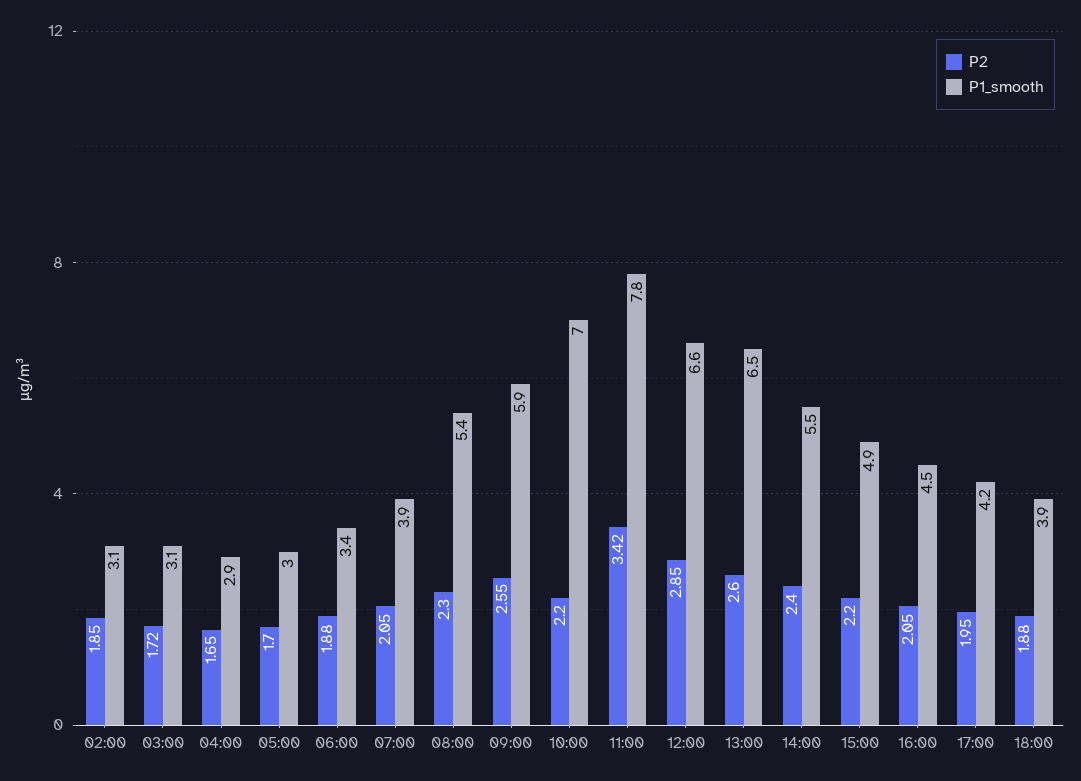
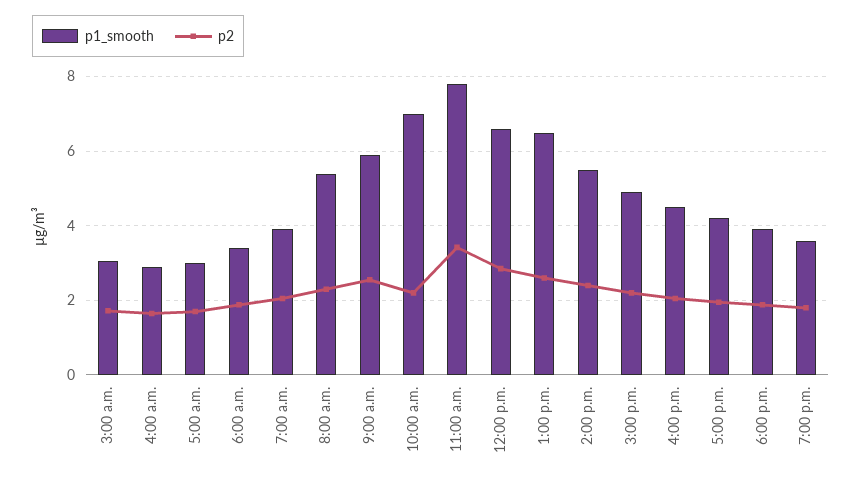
P2, 02:00: 1.85 -> none
P1_smooth, 02:00: 3.1 -> none
P1_smooth, 7:00 p.m.: none -> 3.6
P2, 7:00 p.m.: none -> 1.8

